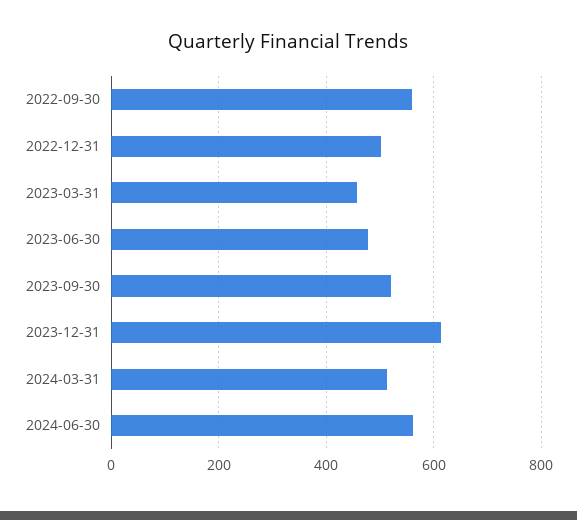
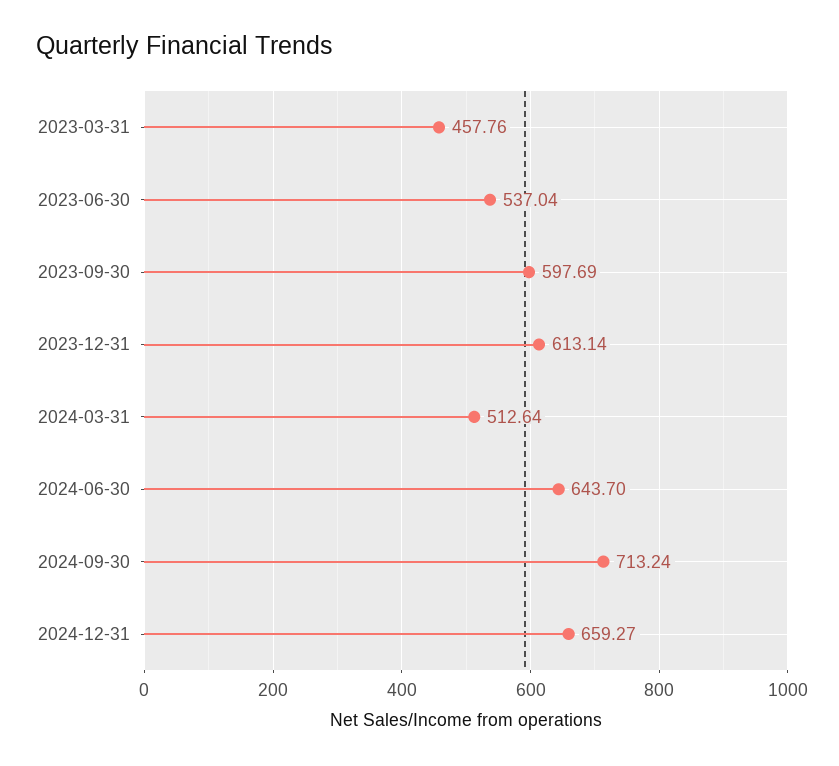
2022-09-30: 560 -> none
2022-12-31: 500 -> none
2023-06-30: 480 -> 537.04
2023-09-30: 520 -> 597.69
2024-06-30: 560 -> 643.7
2024-09-30: none -> 713.24
2024-12-31: none -> 659.27

